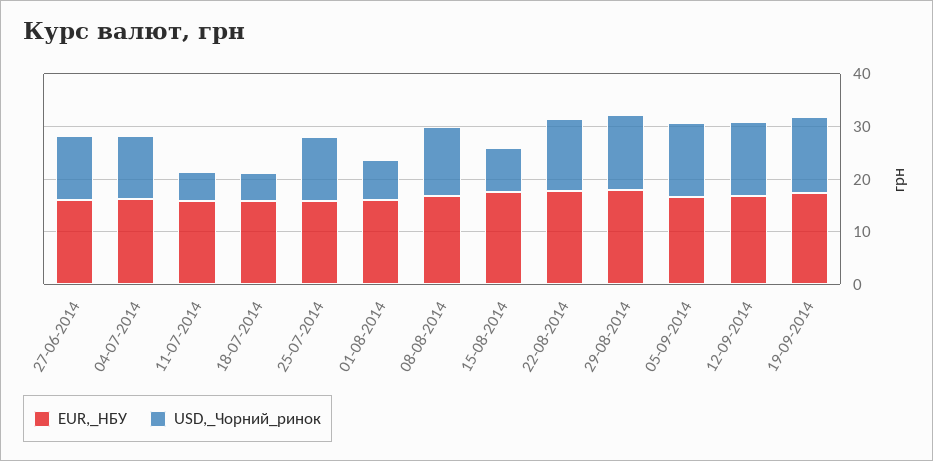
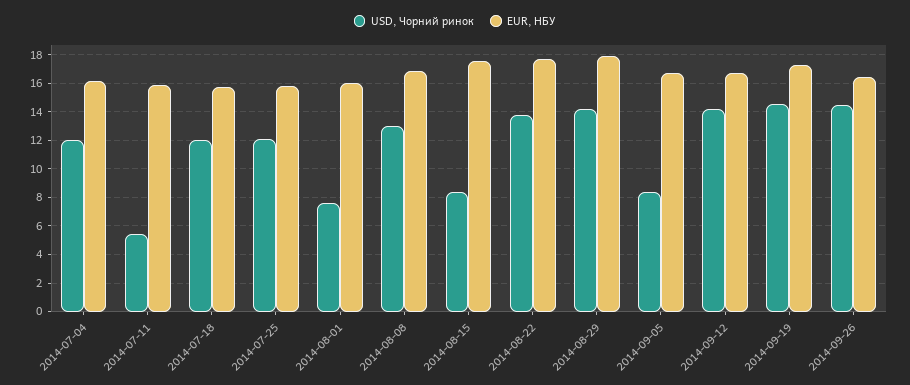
EUR,_НБУ, 27-06-2014: 16 -> none
USD,_Чорний_ринок, 27-06-2014: 12 -> none
USD,_Чорний_ринок, 18-07-2014: 6 -> 12
USD,_Чорний_ринок, 05-09-2014: 14 -> 8.5
USD,_Чорний_ринок, 2014-09-26: none -> 14.5
EUR,_НБУ, 2014-09-26: none -> 16.5

